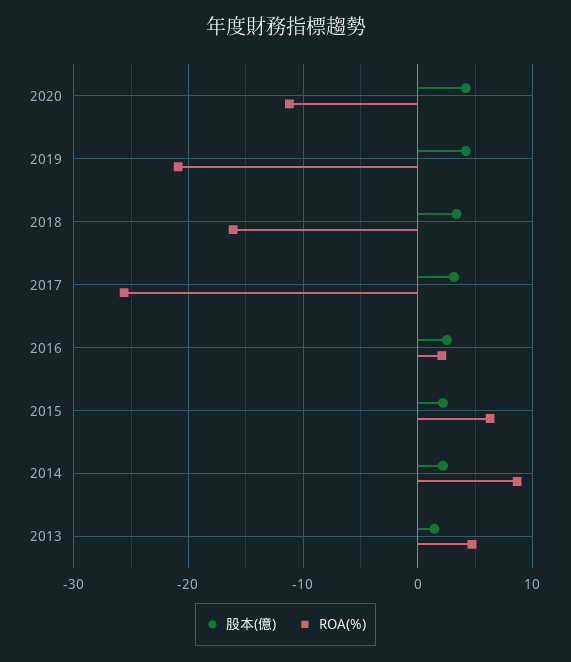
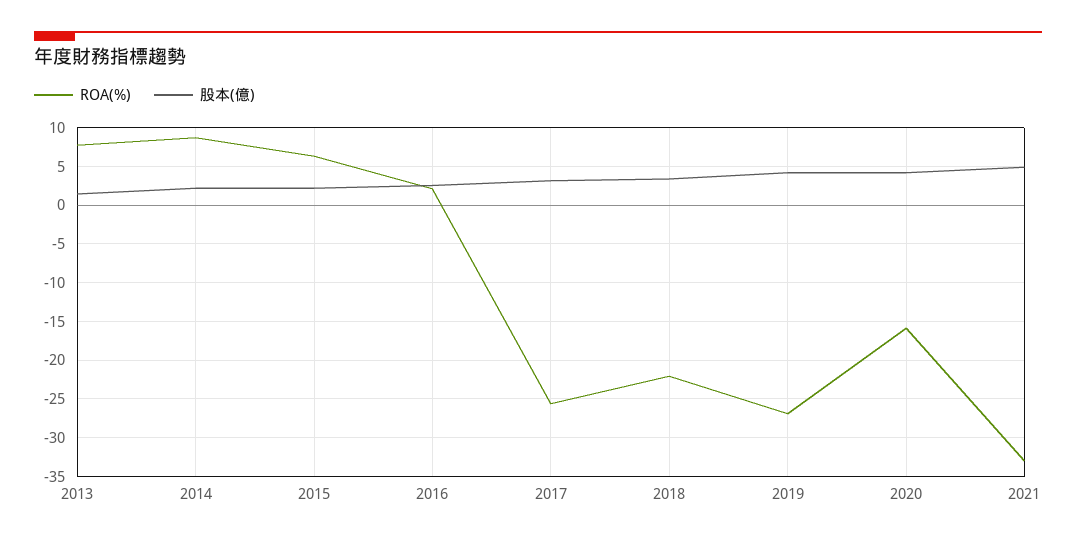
ROA(%), 2020: -11 -> -16
ROA(%), 2019: -21 -> -27
ROA(%), 2018: -16 -> -22
ROA(%), 2013: 5 -> 8
ROA(%), 2021: none -> -33
股本(億), 2021: none -> 5

